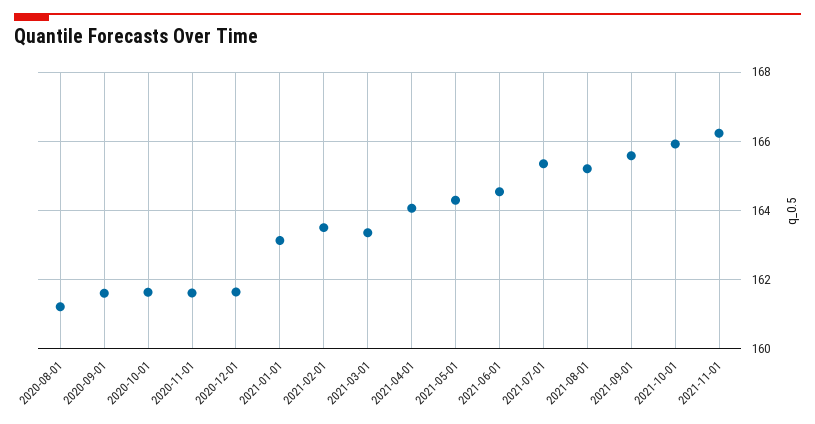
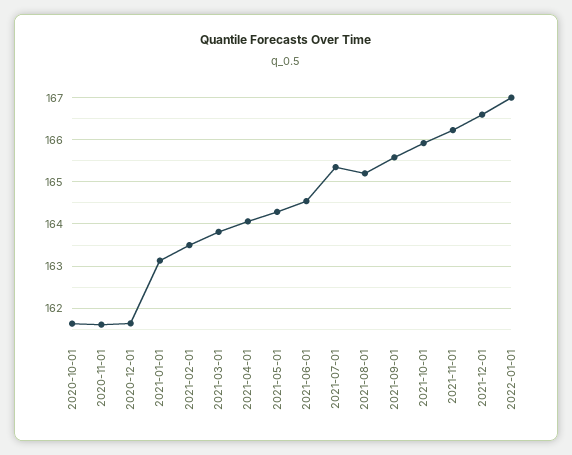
2020-08-01: 161.2 -> none
2020-09-01: 161.6 -> none
2021-03-01: 163.4 -> 163.8
2021-12-01: none -> 166.6
2022-01-01: none -> 167

